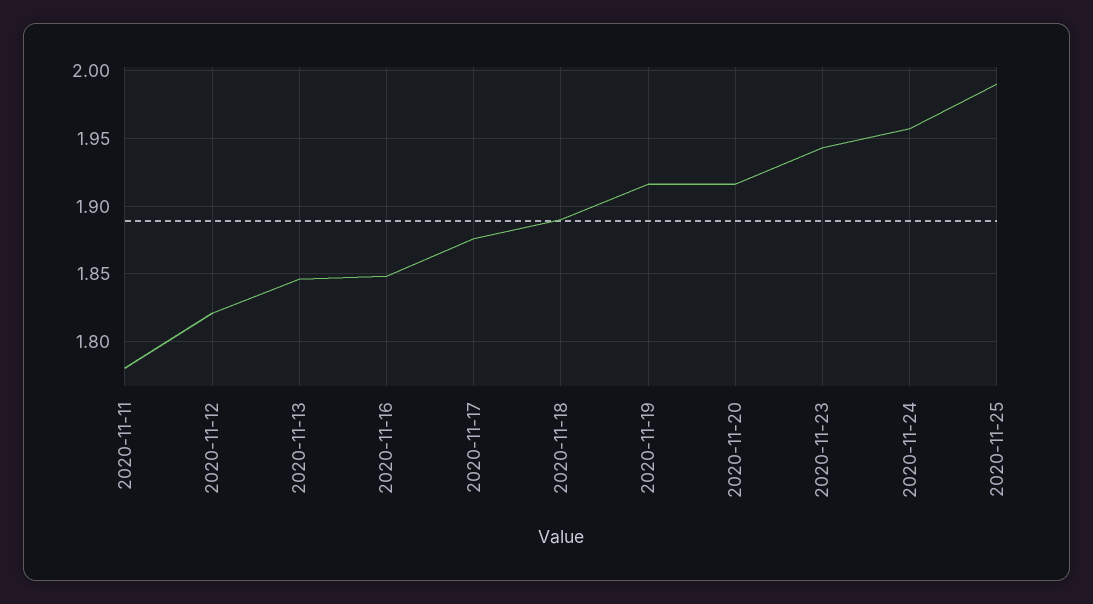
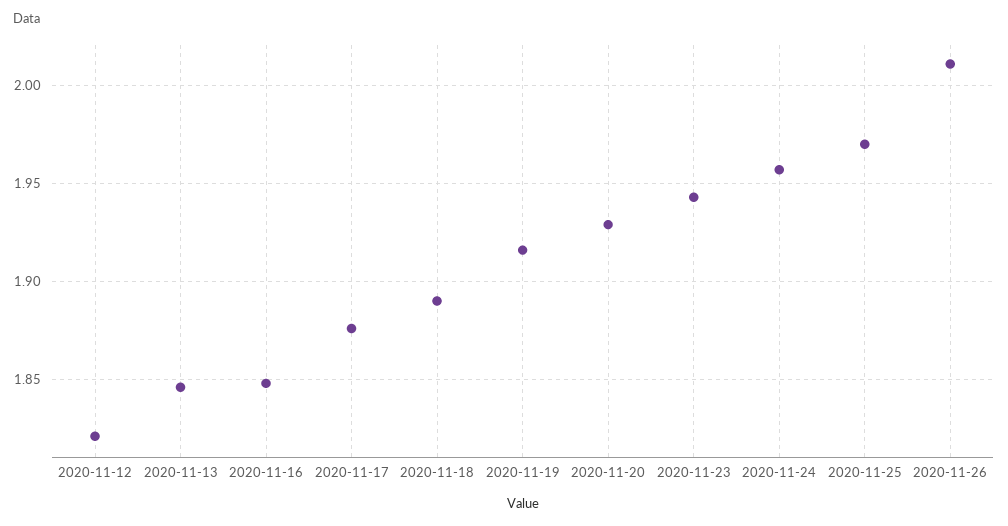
2020-11-11: 1.78 -> none
2020-11-20: 1.915 -> 1.93
2020-11-25: 1.99 -> 1.97
2020-11-26: none -> 2.01

